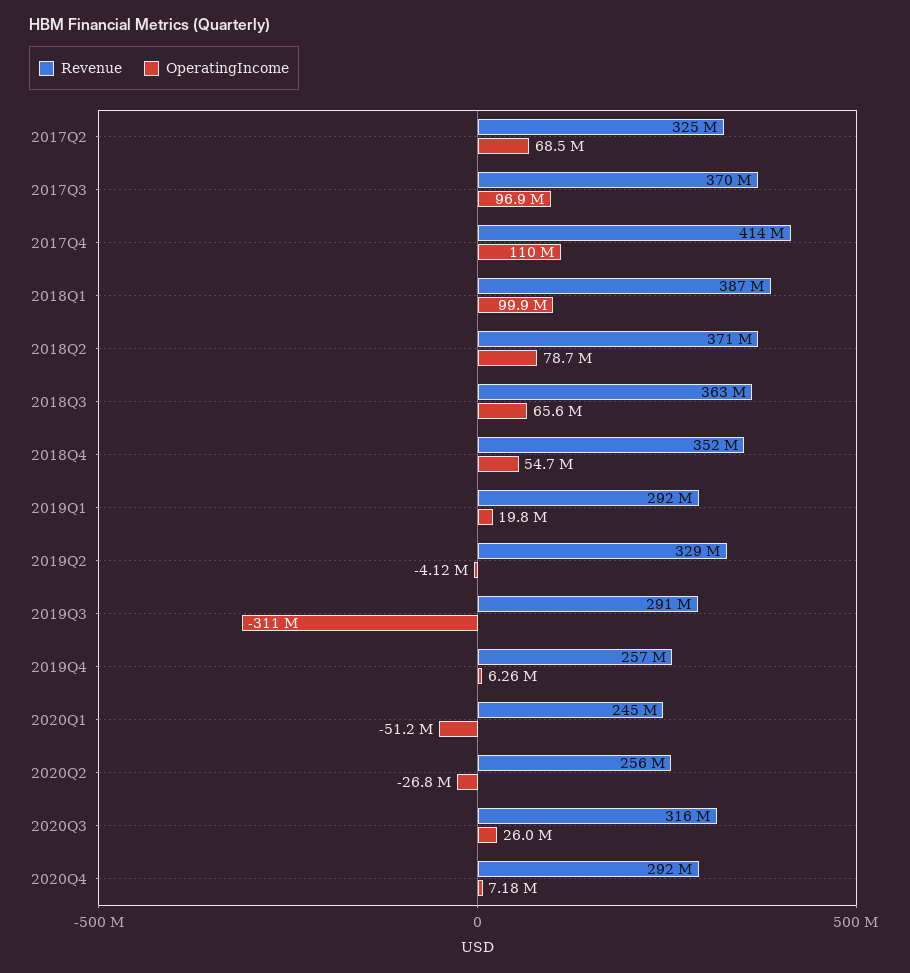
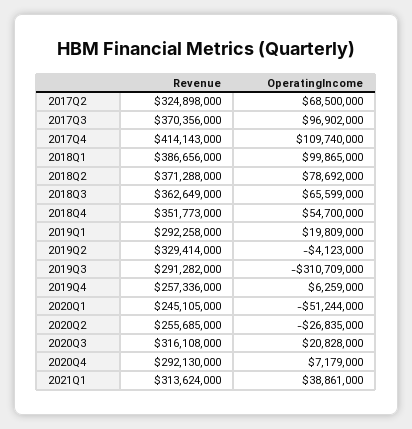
OperatingIncome, 2020Q3: 26000000 -> 20828000
Revenue, 2021Q1: none -> 313624000
OperatingIncome, 2021Q1: none -> 38861000

